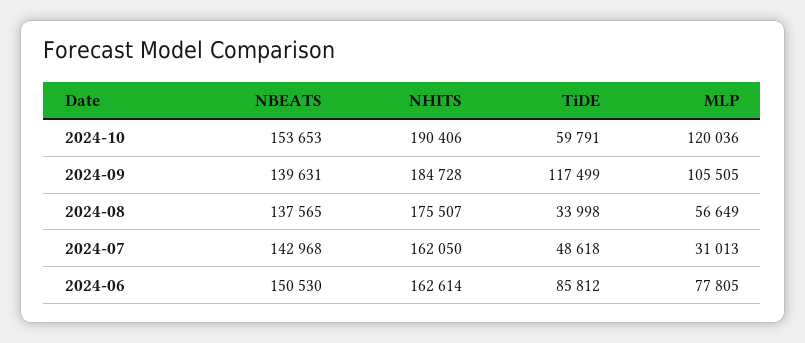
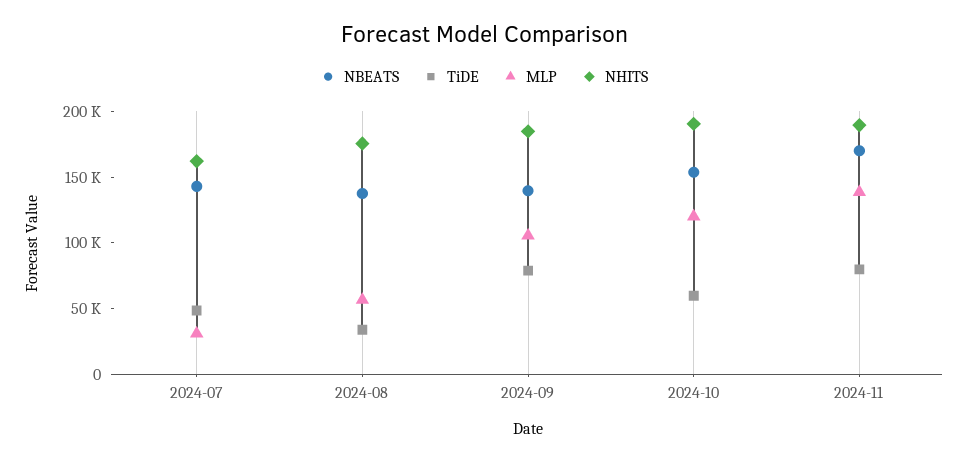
TiDE, 2024-09: 117499 -> 80000
NBEATS, 2024-06: 150530 -> none
NHITS, 2024-06: 162614 -> none
TiDE, 2024-06: 85812 -> none
MLP, 2024-06: 77805 -> none
NBEATS, 2024-11: none -> 170000
TiDE, 2024-11: none -> 80000
MLP, 2024-11: none -> 140000
NHITS, 2024-11: none -> 190000

